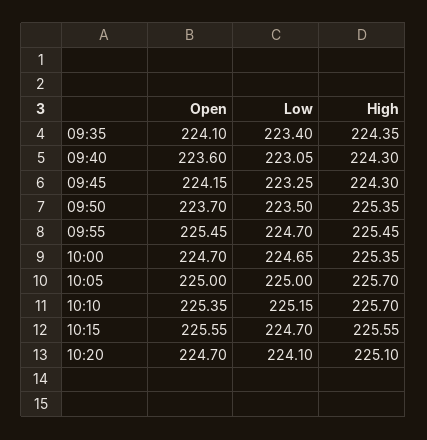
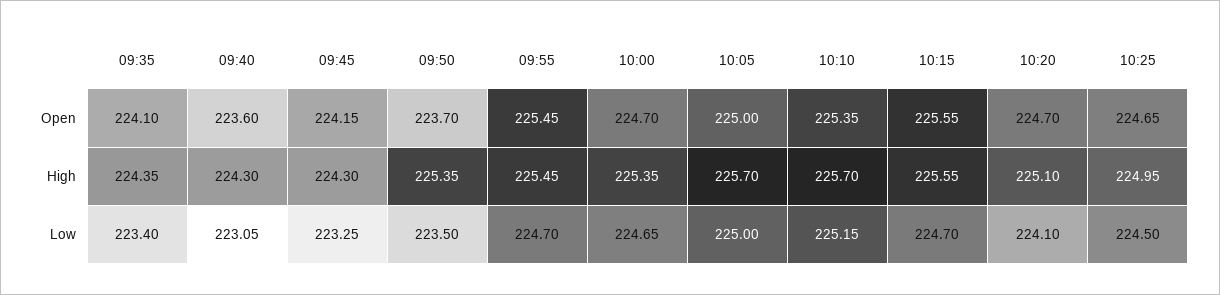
Open, 10:25: none -> 224.65
High, 10:25: none -> 224.95
Low, 10:25: none -> 224.5

